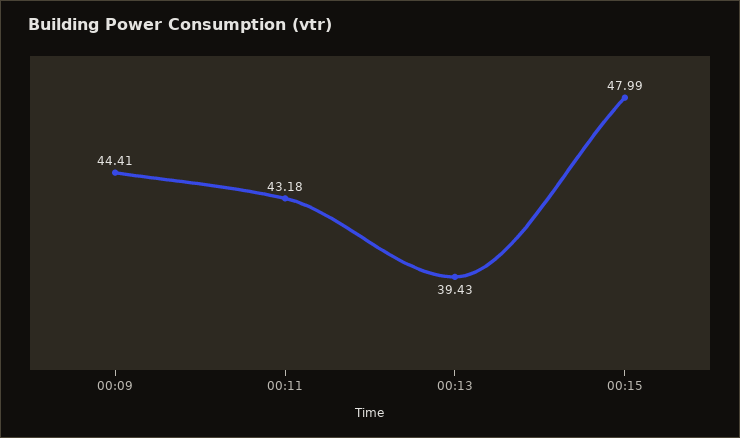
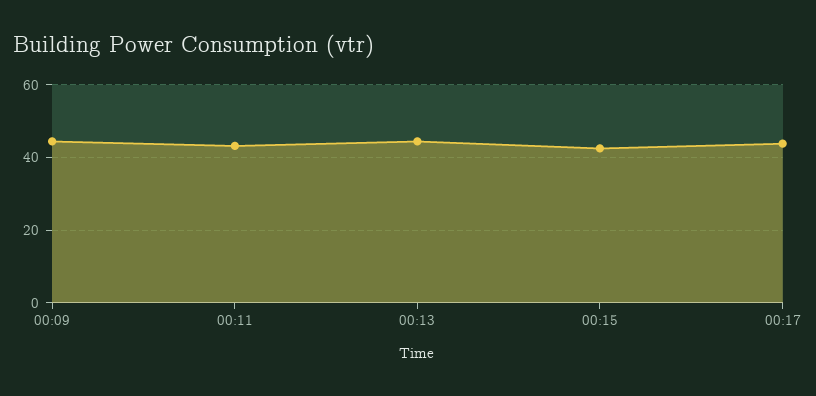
00:13: 39.43 -> 44
00:15: 47.99 -> 42
00:17: none -> 44

